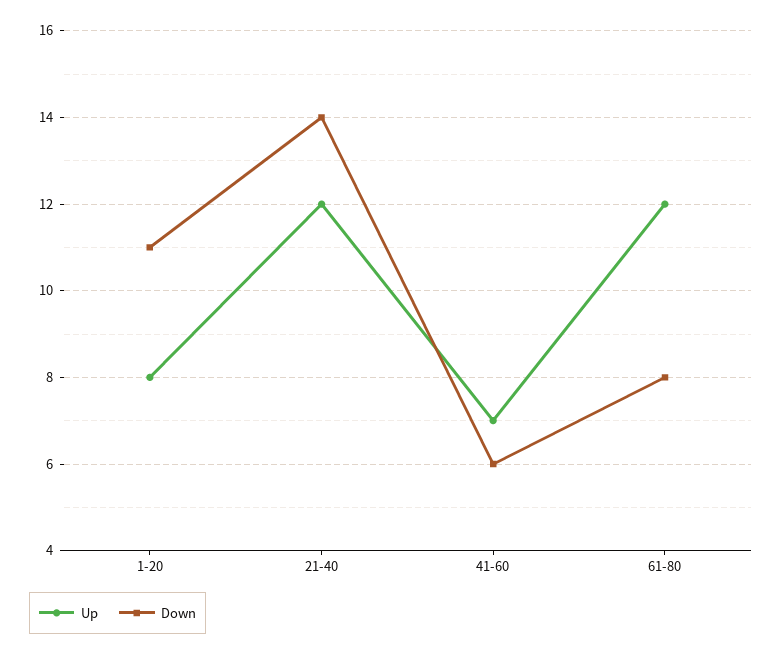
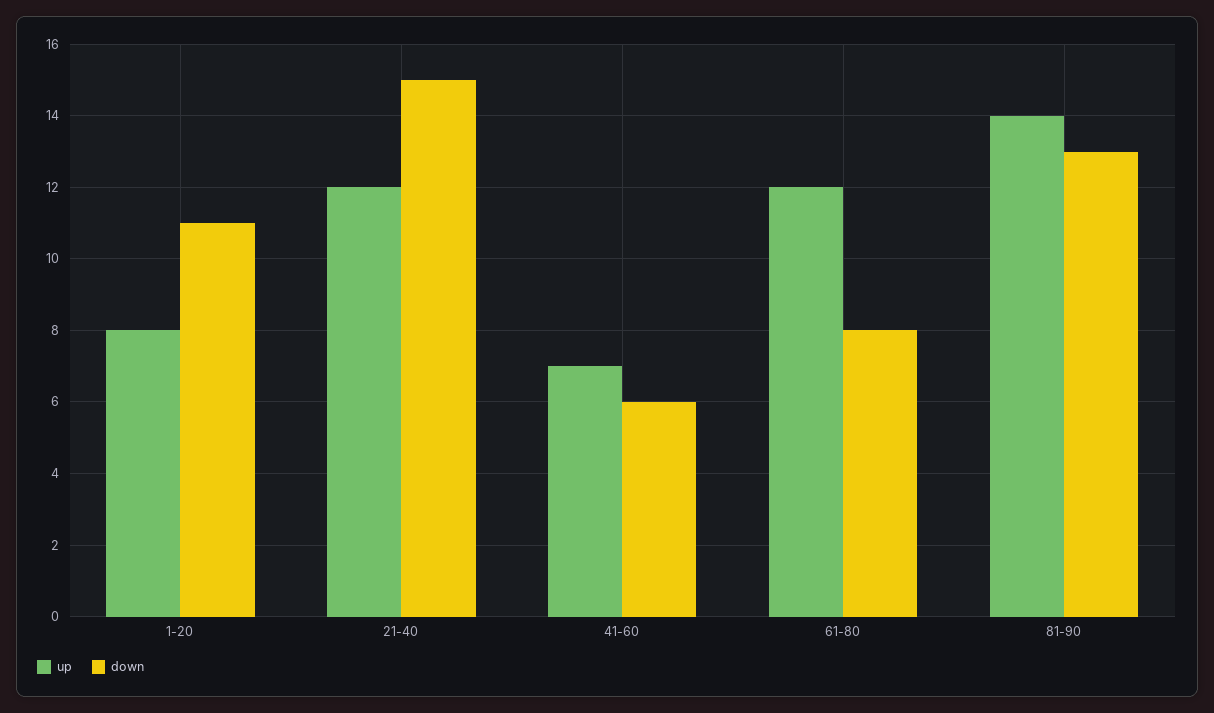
Down, 21-40: 14 -> 15
Up, 81-90: none -> 14
Down, 81-90: none -> 13

